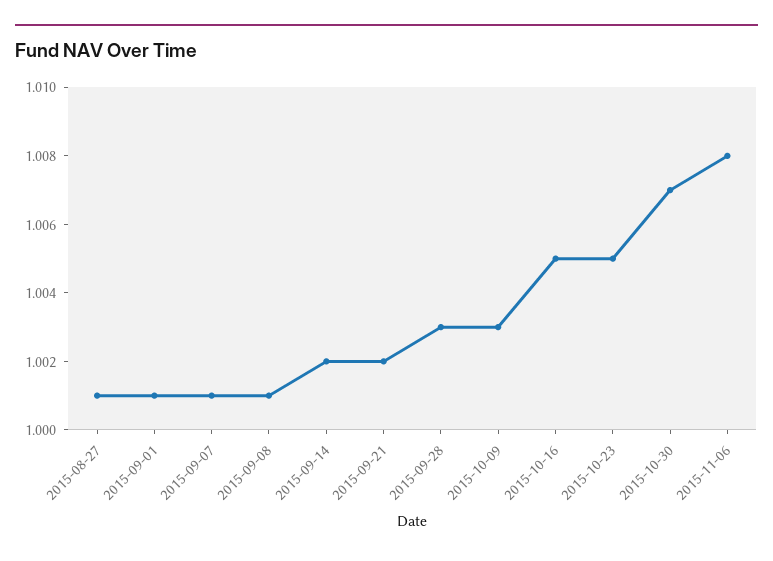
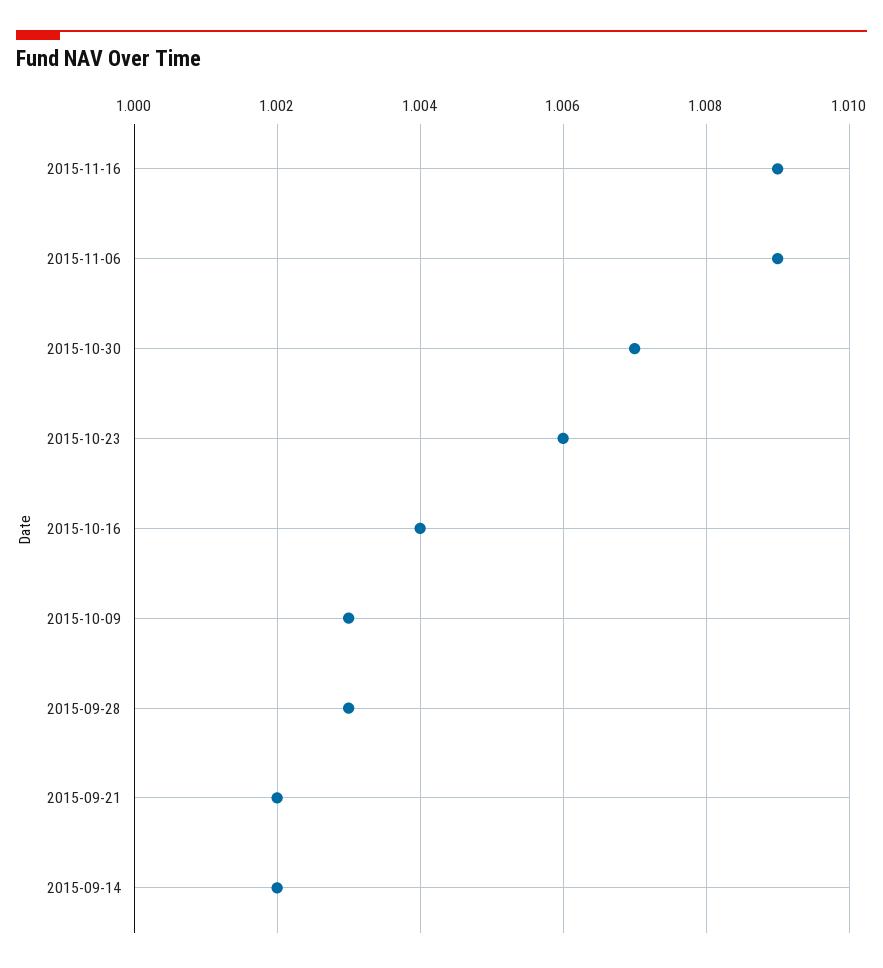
2015-08-27: 1.001 -> none
2015-09-01: 1.001 -> none
2015-09-07: 1.001 -> none
2015-09-08: 1.001 -> none
2015-10-16: 1.005 -> 1.004
2015-10-23: 1.005 -> 1.006
2015-11-06: 1.008 -> 1.009
2015-11-16: none -> 1.009

